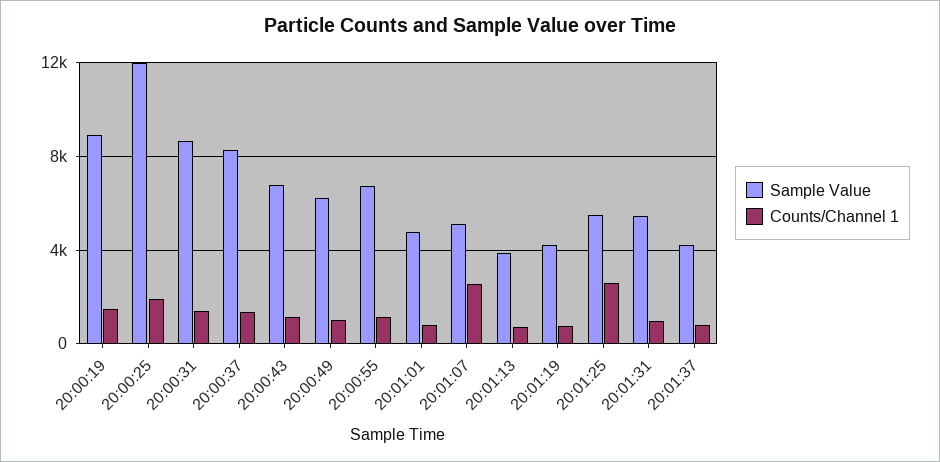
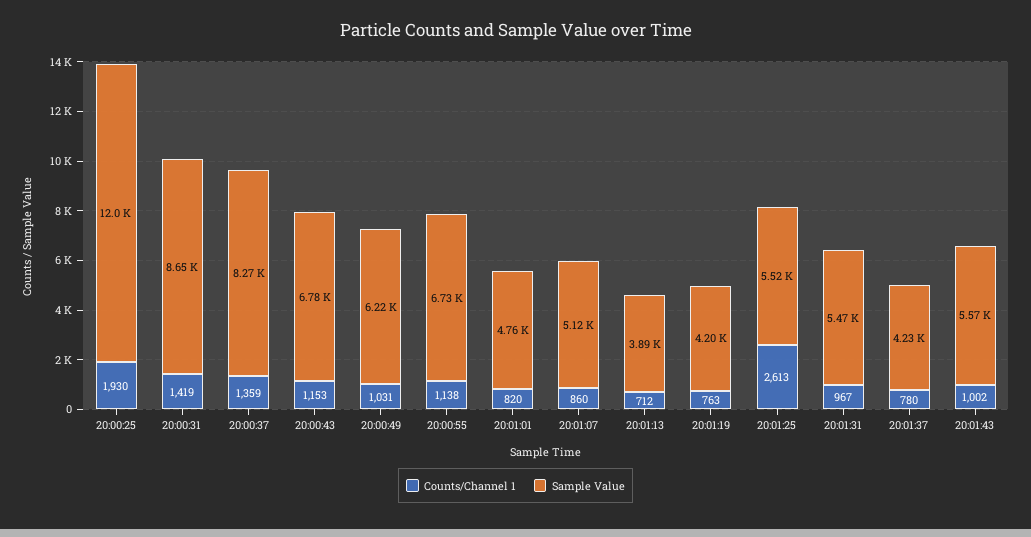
Sample Value, 20:00:19: 9000 -> none
Counts/Channel 1, 20:00:19: 1500 -> none
Counts/Channel 1, 20:01:07: 2500 -> 860
Counts/Channel 1, 20:01:43: none -> 1002
Sample Value, 20:01:43: none -> 5570

